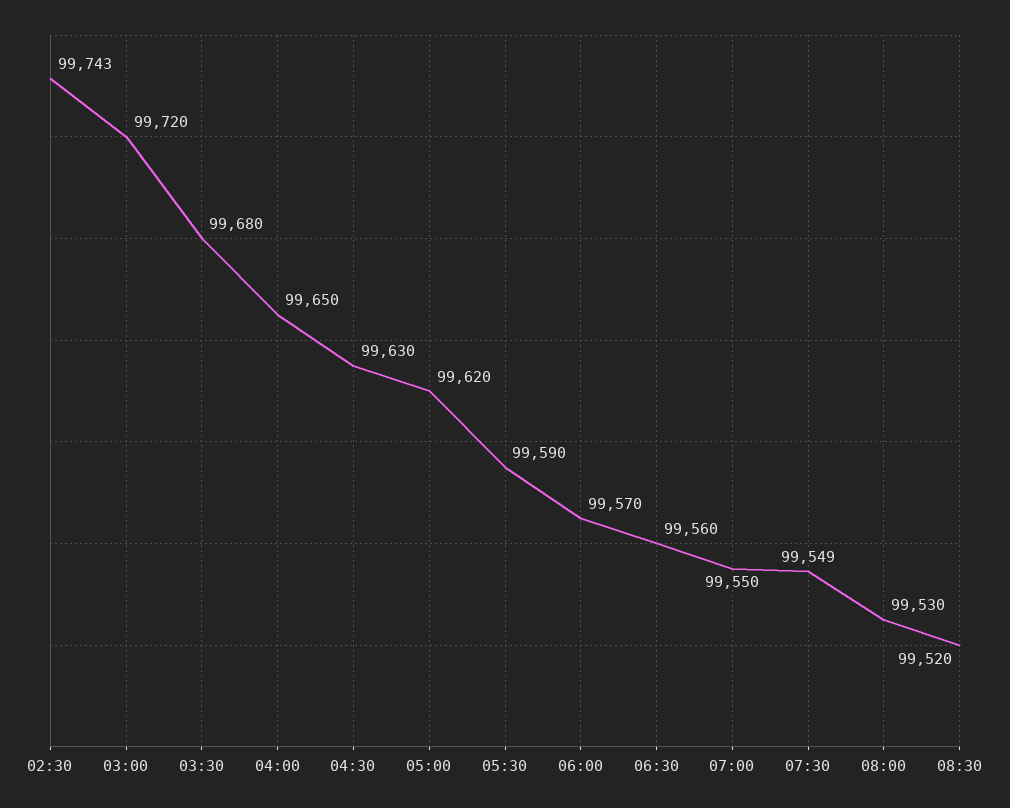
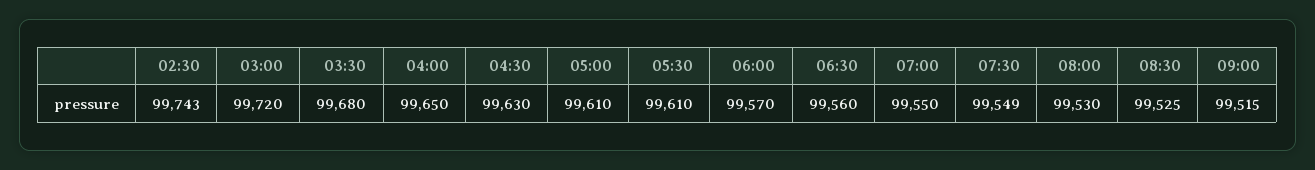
05:00: 99620 -> 99610
05:30: 99590 -> 99610
08:30: 99520 -> 99525
09:00: none -> 99515

